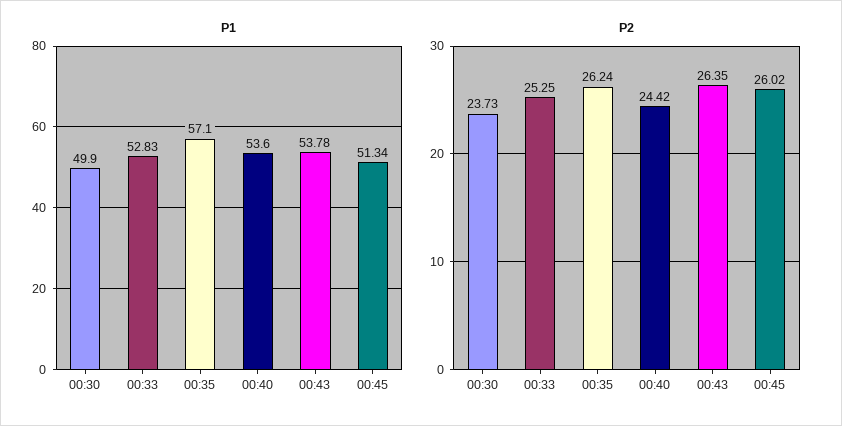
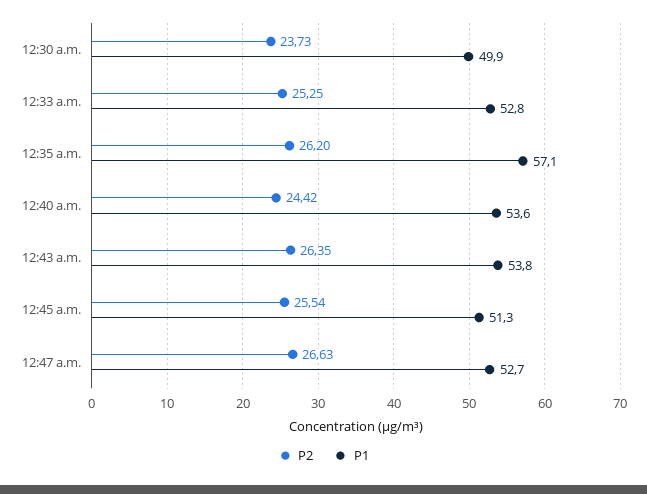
P2, 00:35: 26.24 -> 26.2
P2, 00:45: 26.02 -> 25.54
P2, 12:47 a.m.: none -> 26.63
P1, 12:47 a.m.: none -> 52.7

